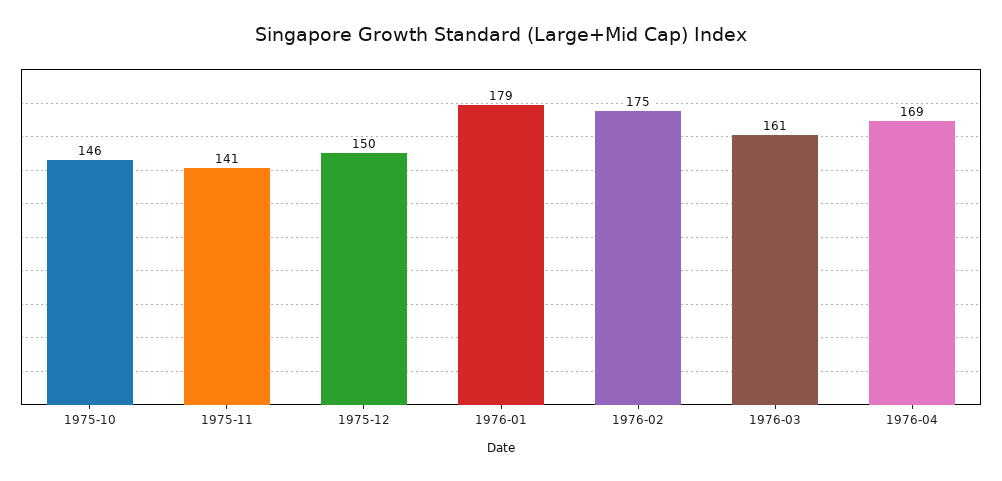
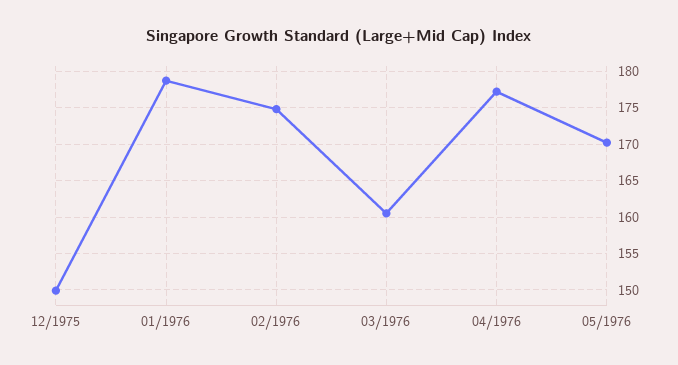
1975-10: 146 -> none
1975-11: 141 -> none
1976-04: 169 -> 177
05/1976: none -> 170

